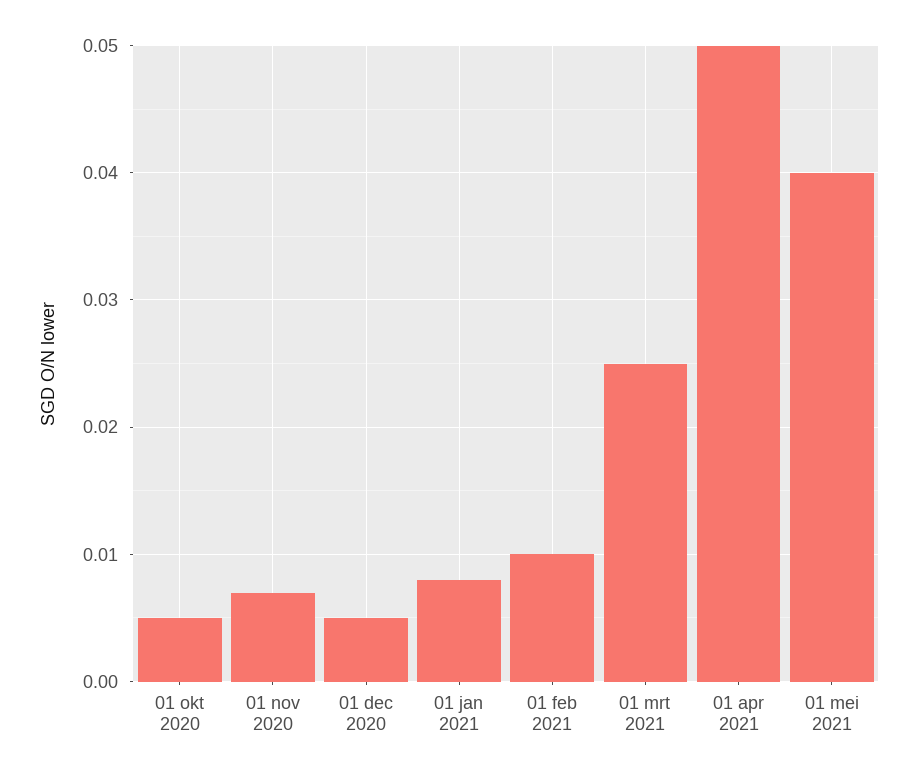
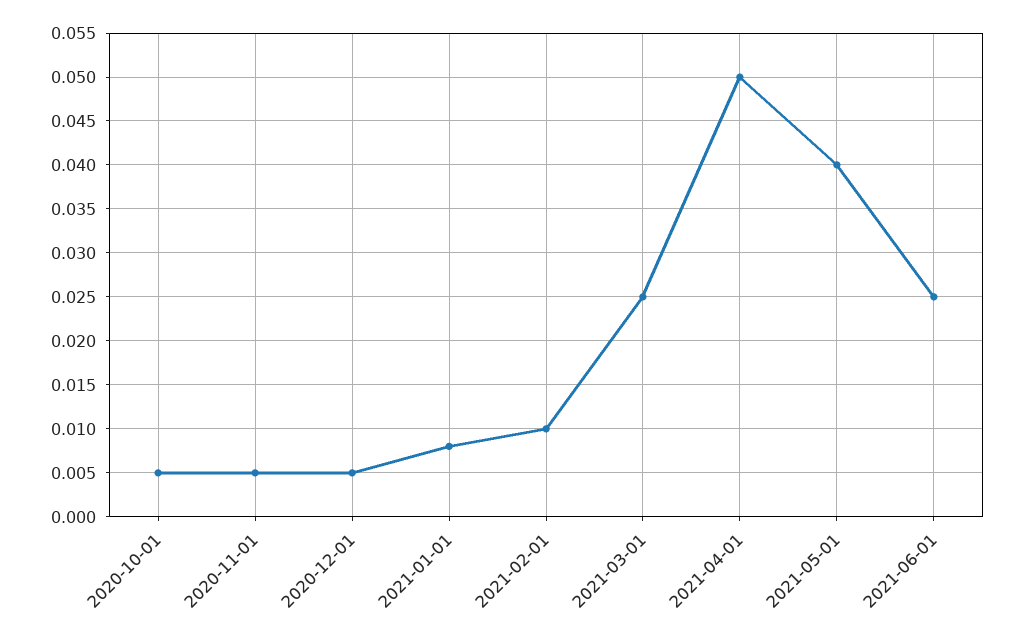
01 nov 2020: 0.007 -> 0.005
2021-06-01: none -> 0.025

